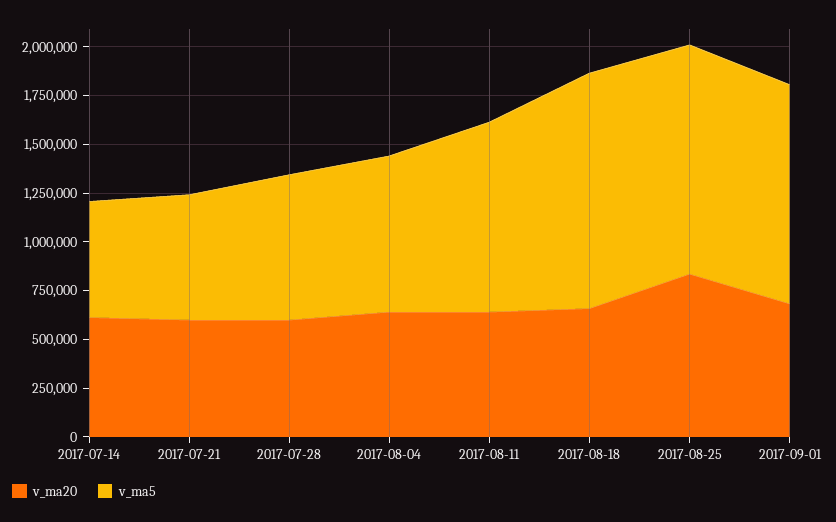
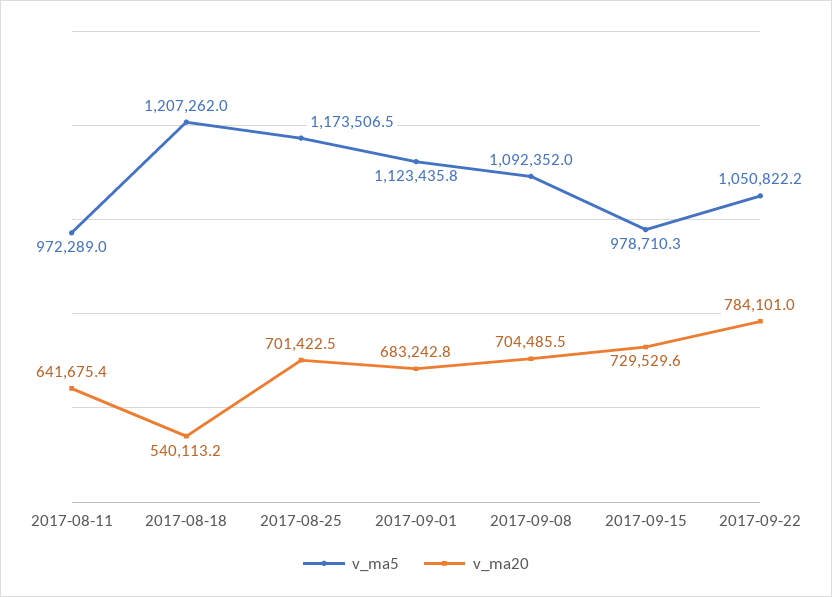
v_ma20, 2017-07-14: 600000 -> none
v_ma5, 2017-07-14: 600000 -> none
v_ma20, 2017-07-21: 600000 -> none
v_ma5, 2017-07-21: 650000 -> none
v_ma20, 2017-07-28: 600000 -> none
v_ma5, 2017-07-28: 750000 -> none
v_ma20, 2017-08-04: 650000 -> none
v_ma5, 2017-08-04: 800000 -> none
v_ma20, 2017-08-18: 650000 -> 540113.2
v_ma20, 2017-08-25: 850000 -> 701422.5
v_ma5, 2017-09-08: none -> 1092352
v_ma20, 2017-09-08: none -> 704485.5
v_ma5, 2017-09-15: none -> 978710.3
v_ma20, 2017-09-15: none -> 729529.6
v_ma5, 2017-09-22: none -> 1050822.2
v_ma20, 2017-09-22: none -> 784101

